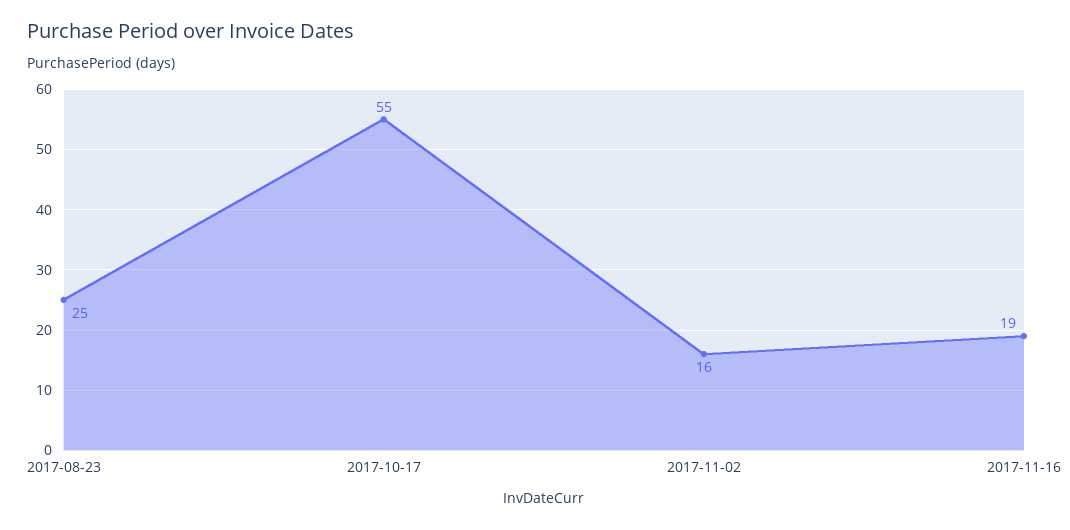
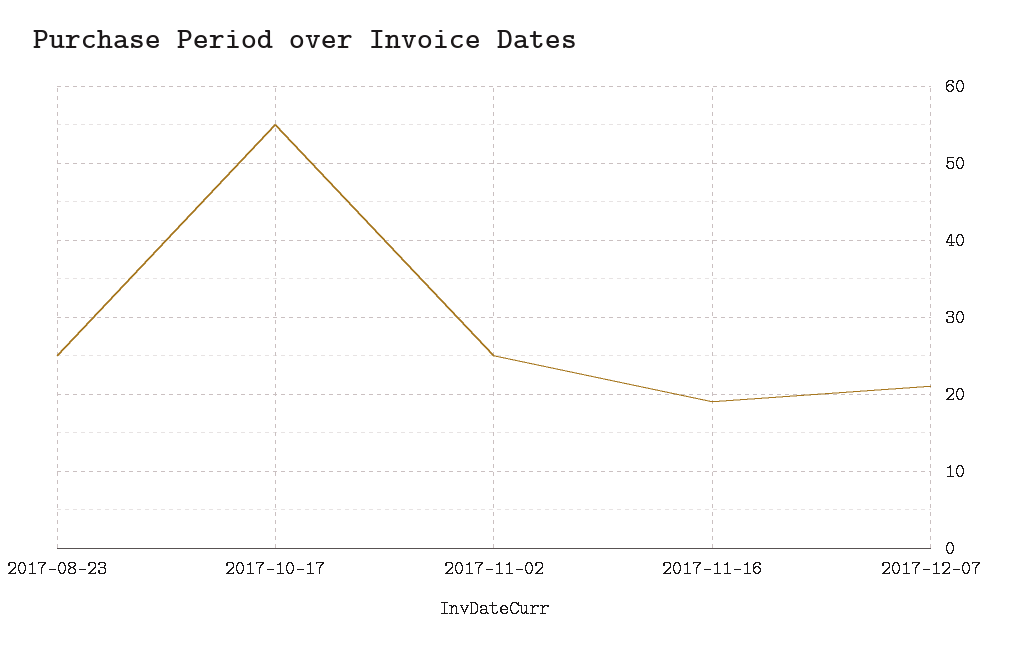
2017-11-02: 16 -> 25
2017-12-07: none -> 21

